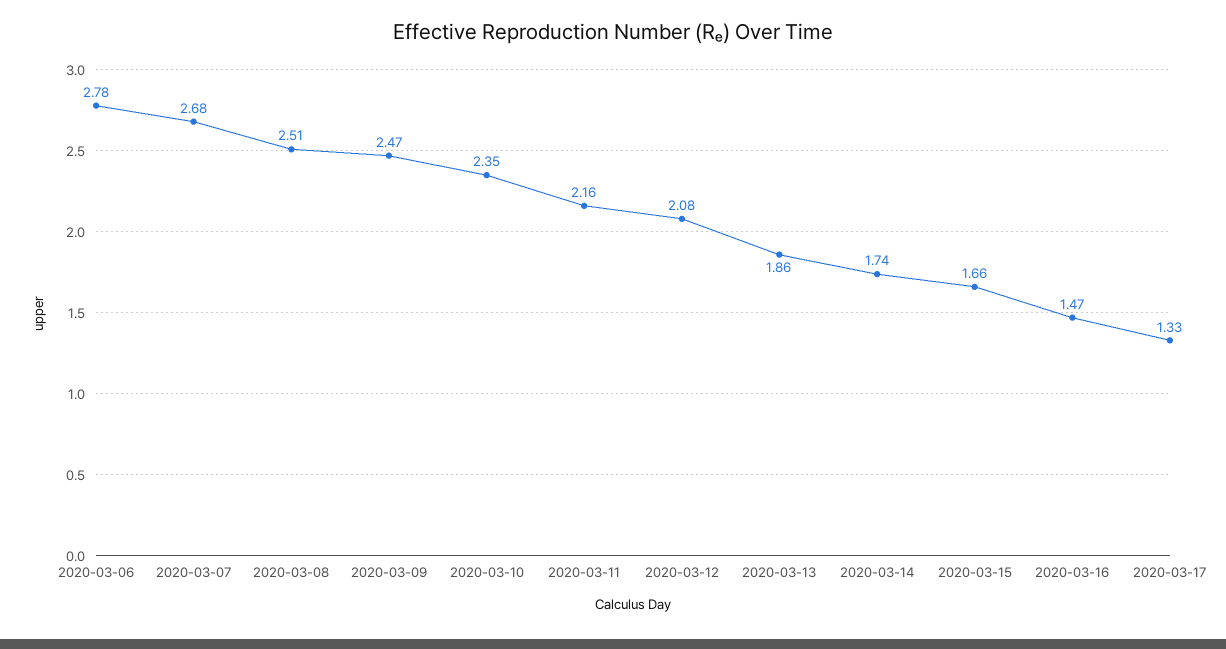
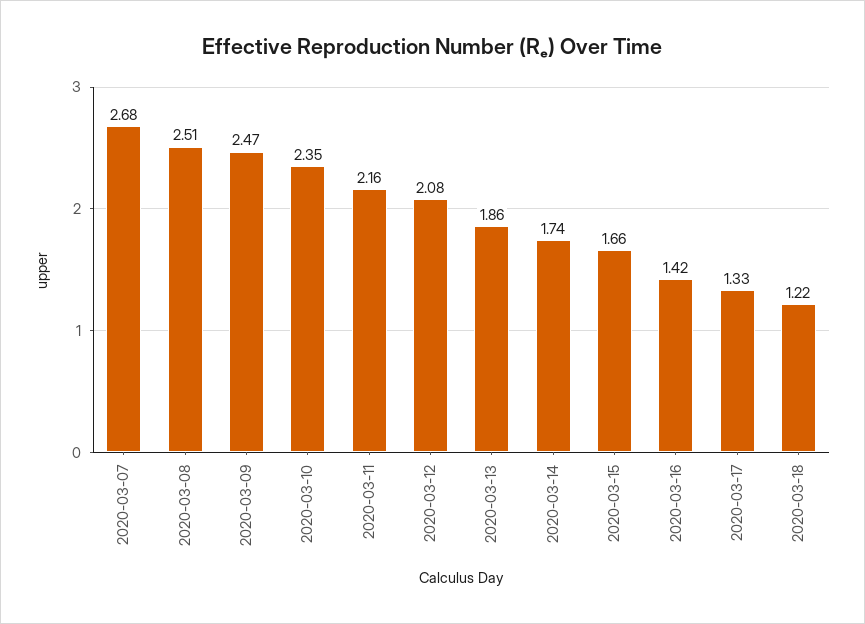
2020-03-06: 2.78 -> none
2020-03-16: 1.47 -> 1.42
2020-03-18: none -> 1.22

